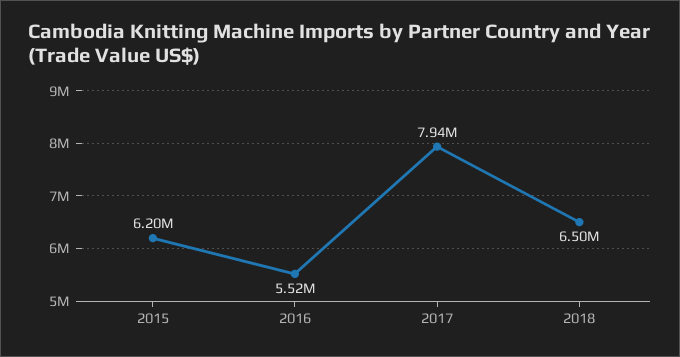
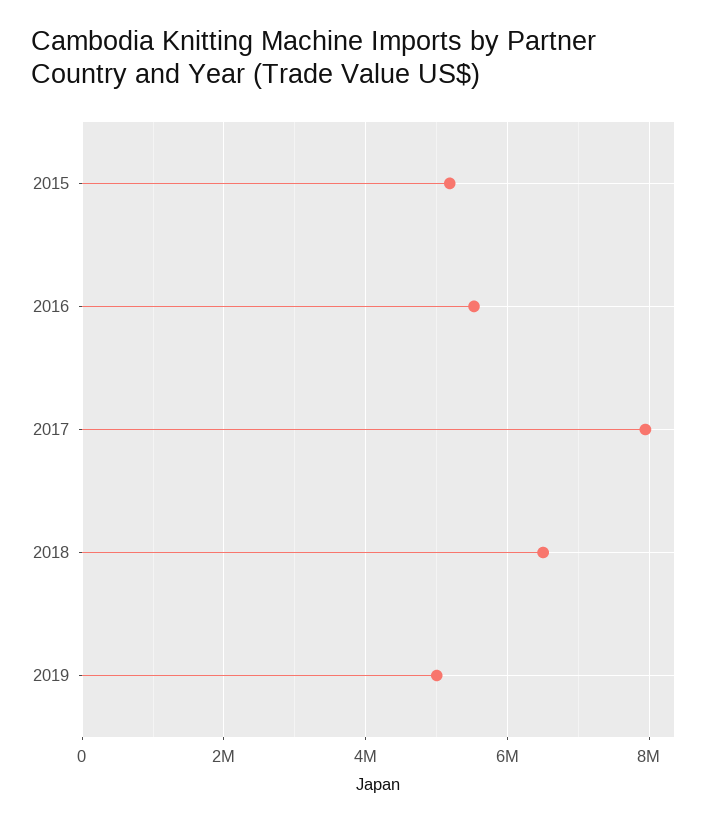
2015: 6200000 -> 5200000
2019: none -> 5000000

